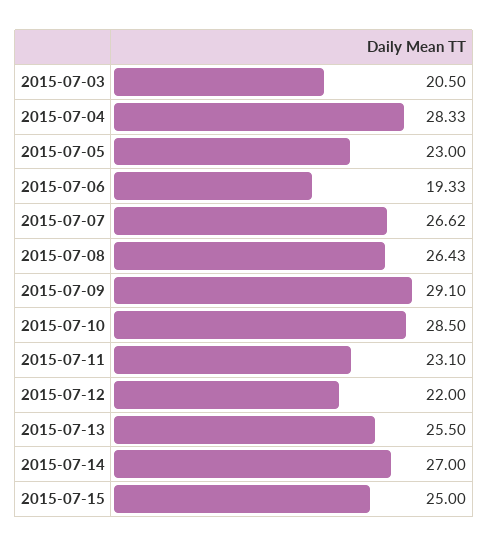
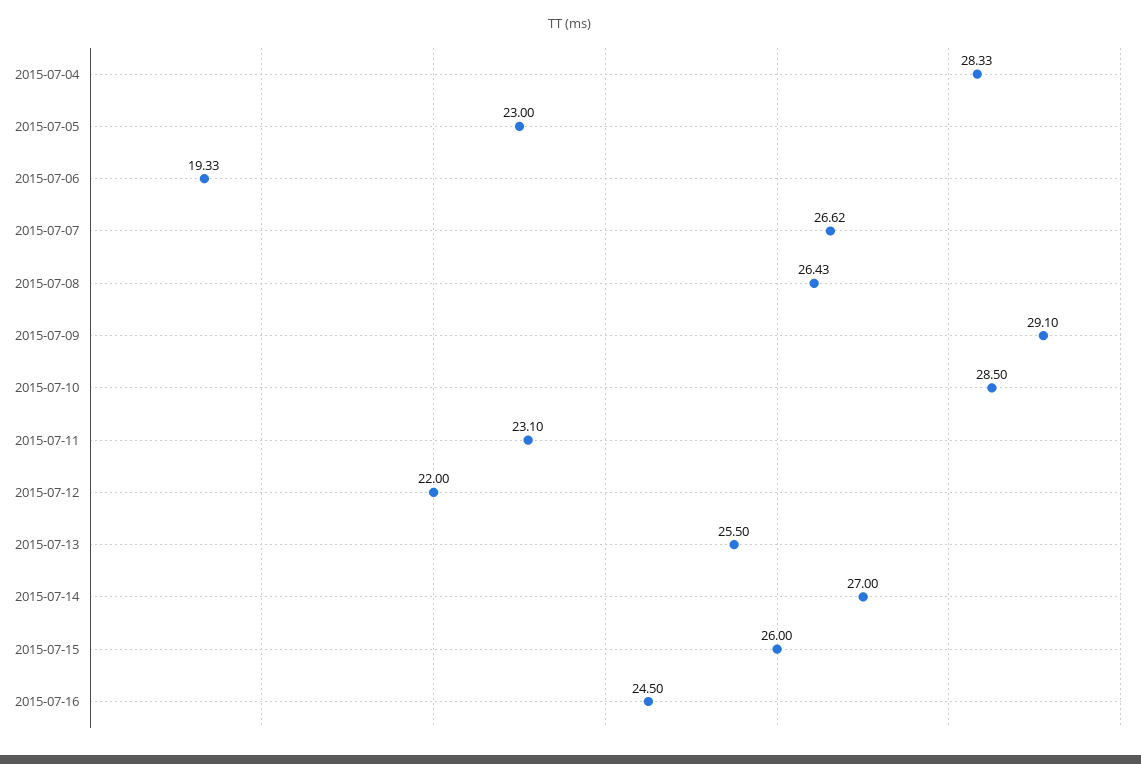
2015-07-03: 20.5 -> none
2015-07-15: 25 -> 26
2015-07-16: none -> 24.5

